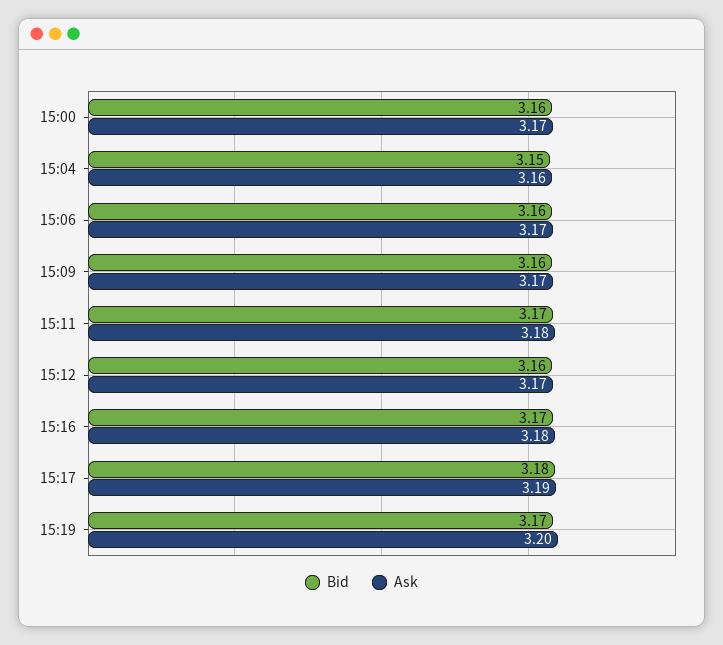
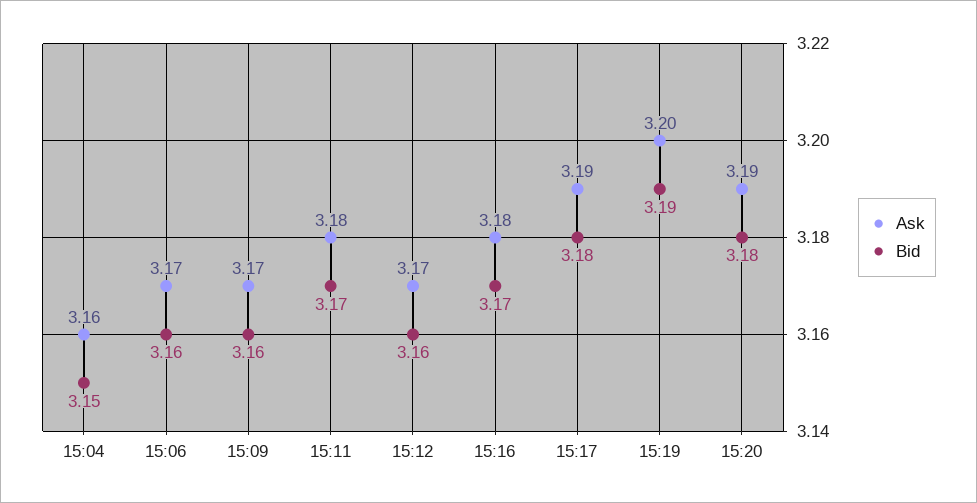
Bid, 15:00: 3.16 -> none
Ask, 15:00: 3.17 -> none
Bid, 15:19: 3.17 -> 3.19
Ask, 15:20: none -> 3.19
Bid, 15:20: none -> 3.18

